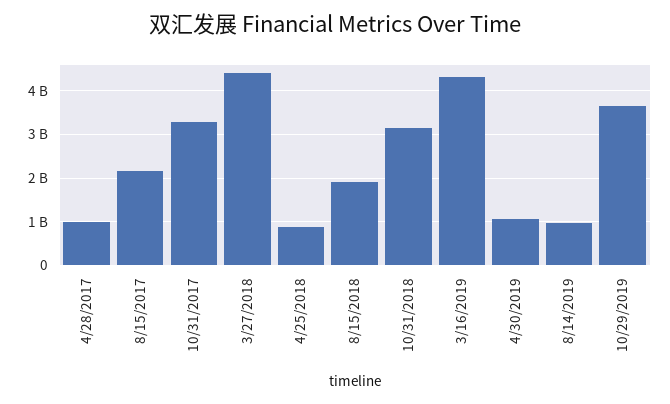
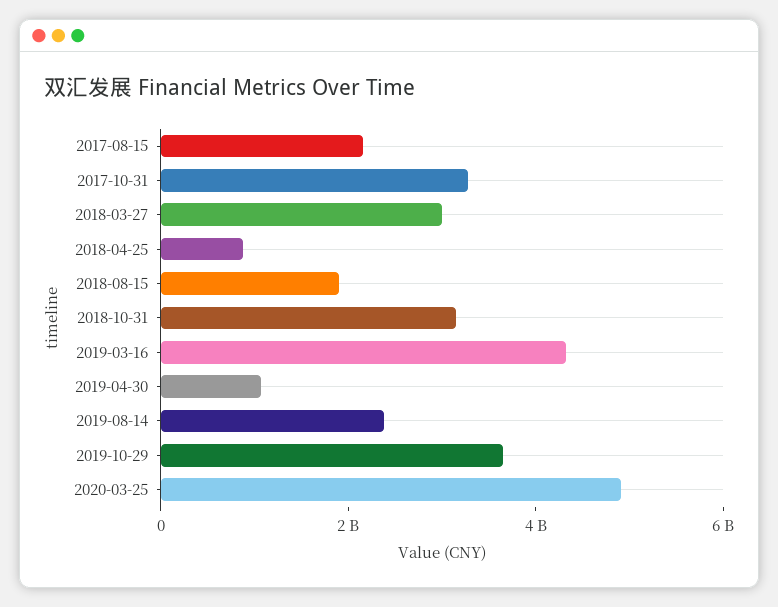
4/28/2017: 1000000000 -> none
3/27/2018: 4400000000 -> 3000000000
8/14/2019: 1000000000 -> 2500000000
2020-03-25: none -> 5000000000

